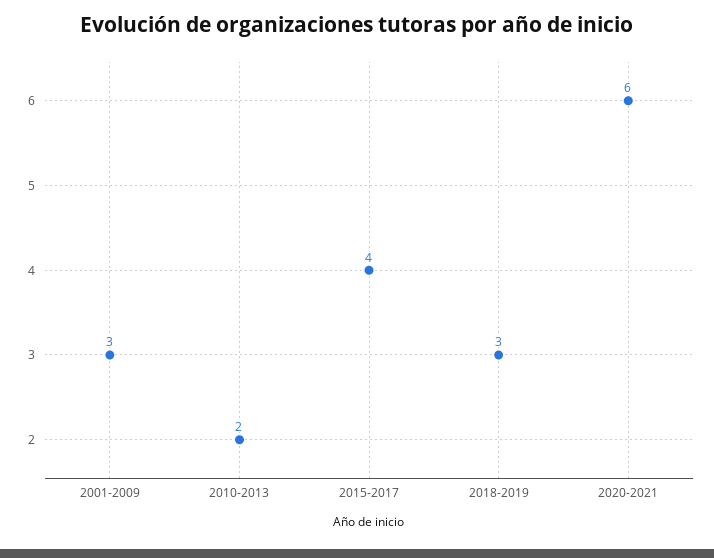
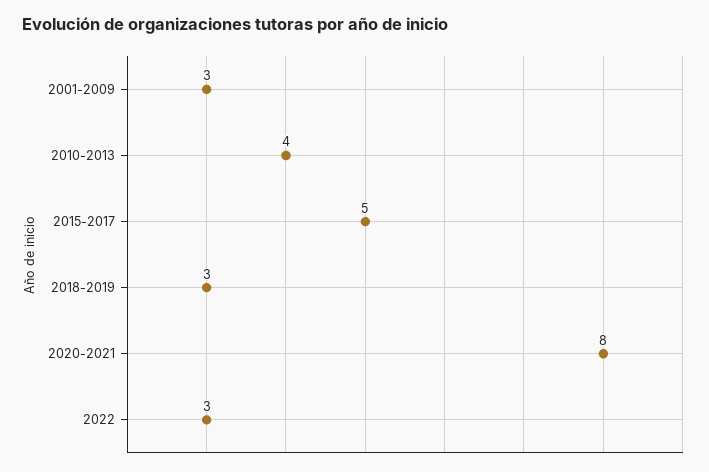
2010-2013: 2 -> 4
2015-2017: 4 -> 5
2020-2021: 6 -> 8
2022: none -> 3

